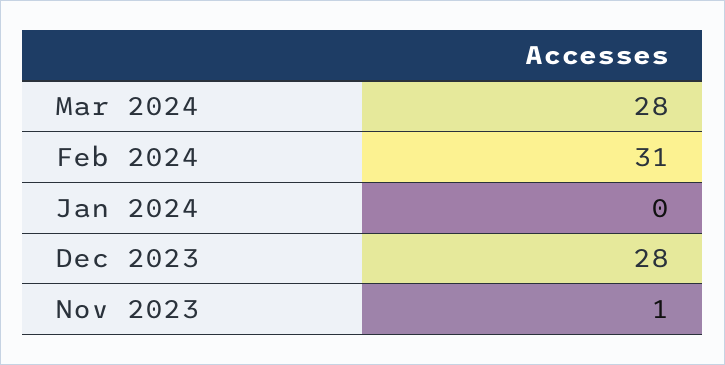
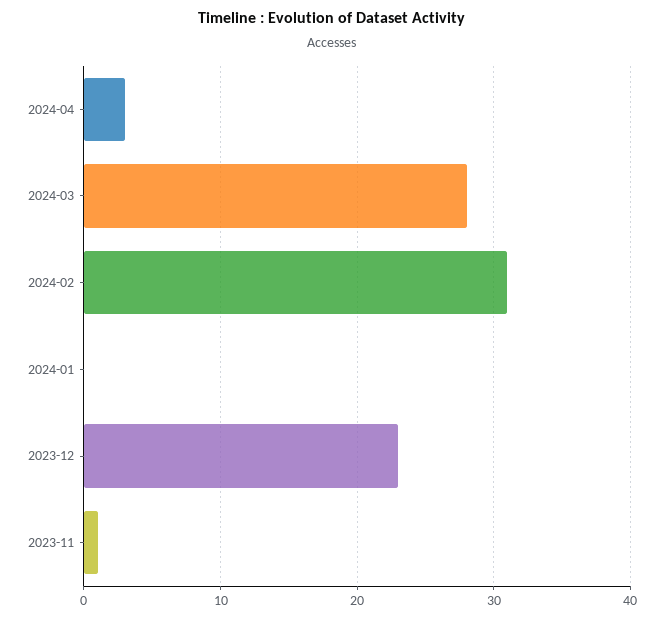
Dec 2023: 28 -> 23
2024-04: none -> 3

